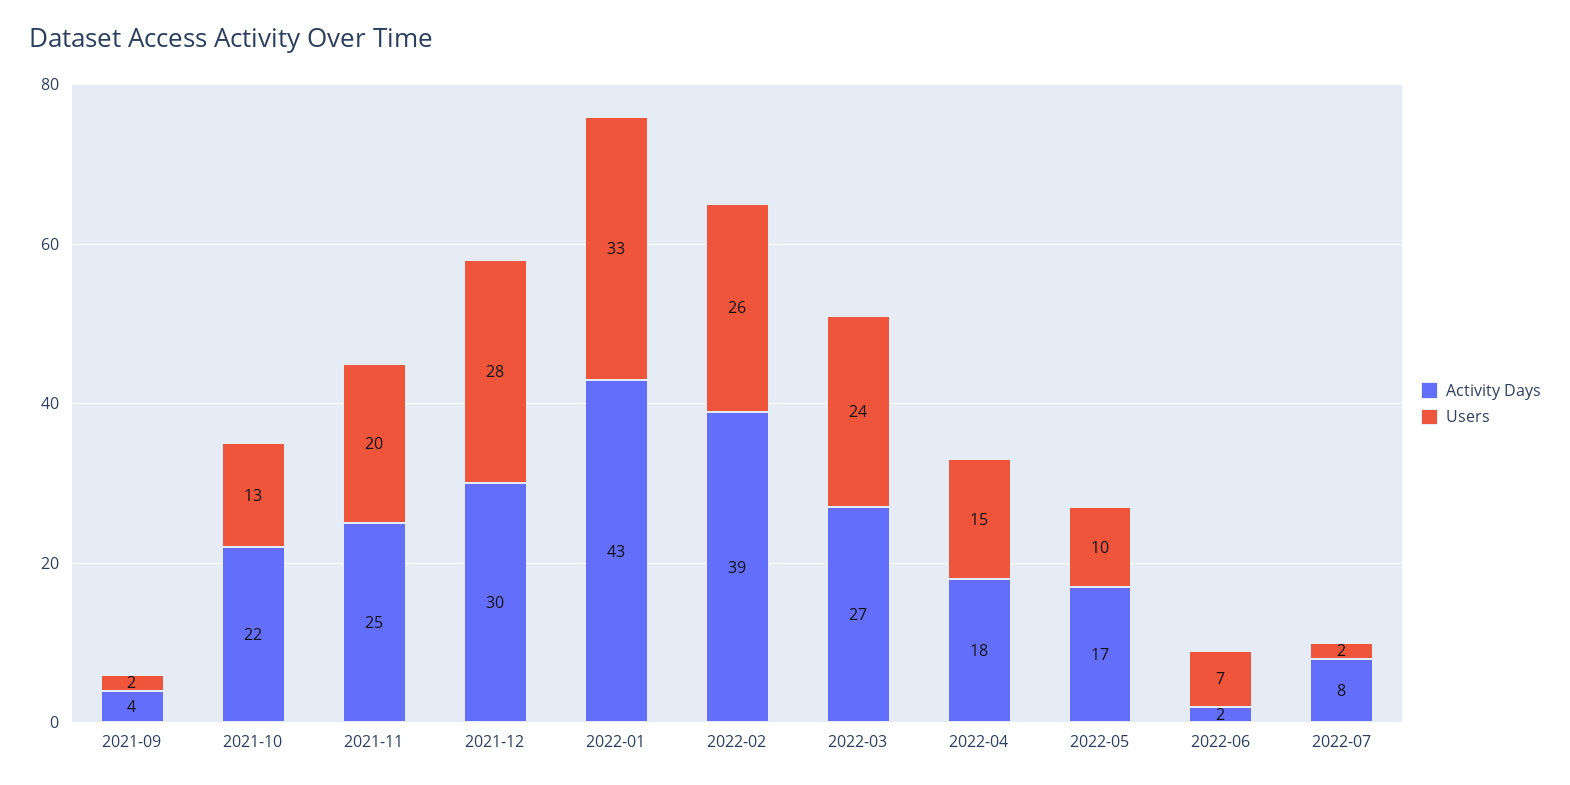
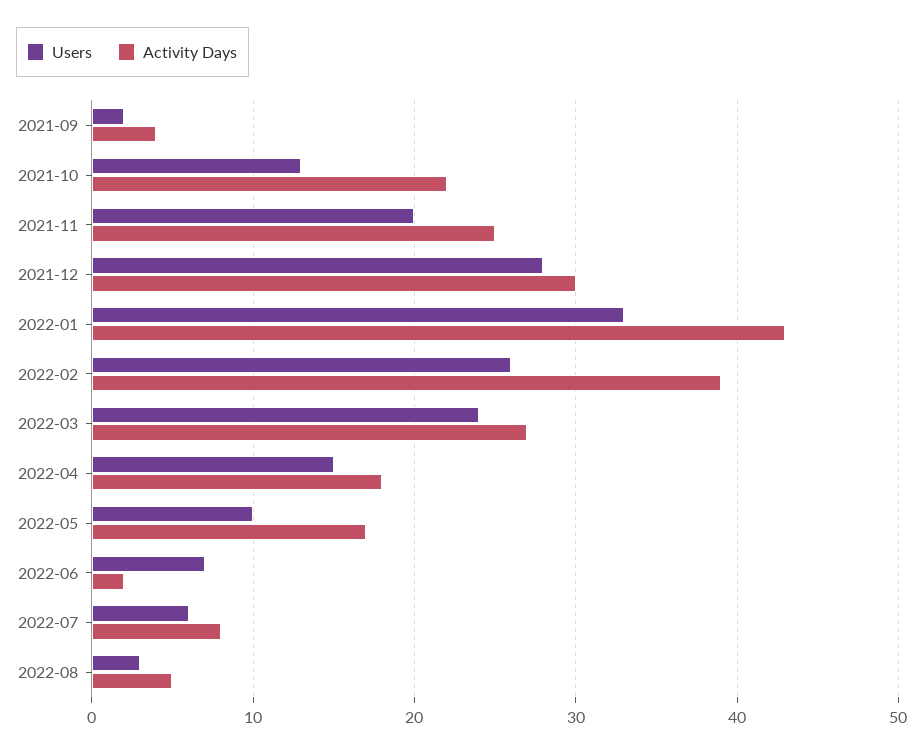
Users, 2022-07: 2 -> 6
Users, 2022-08: none -> 3
Activity Days, 2022-08: none -> 5

